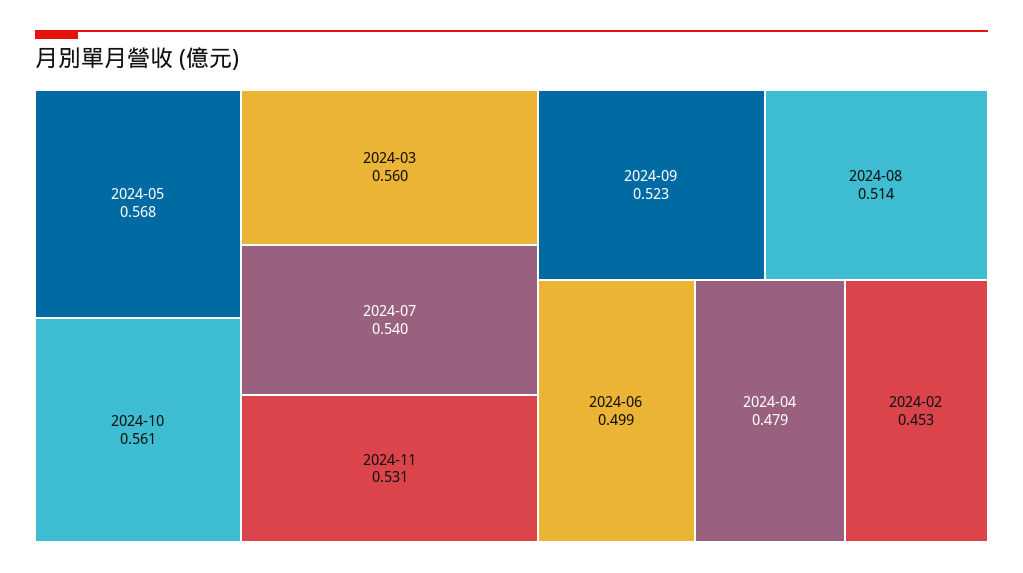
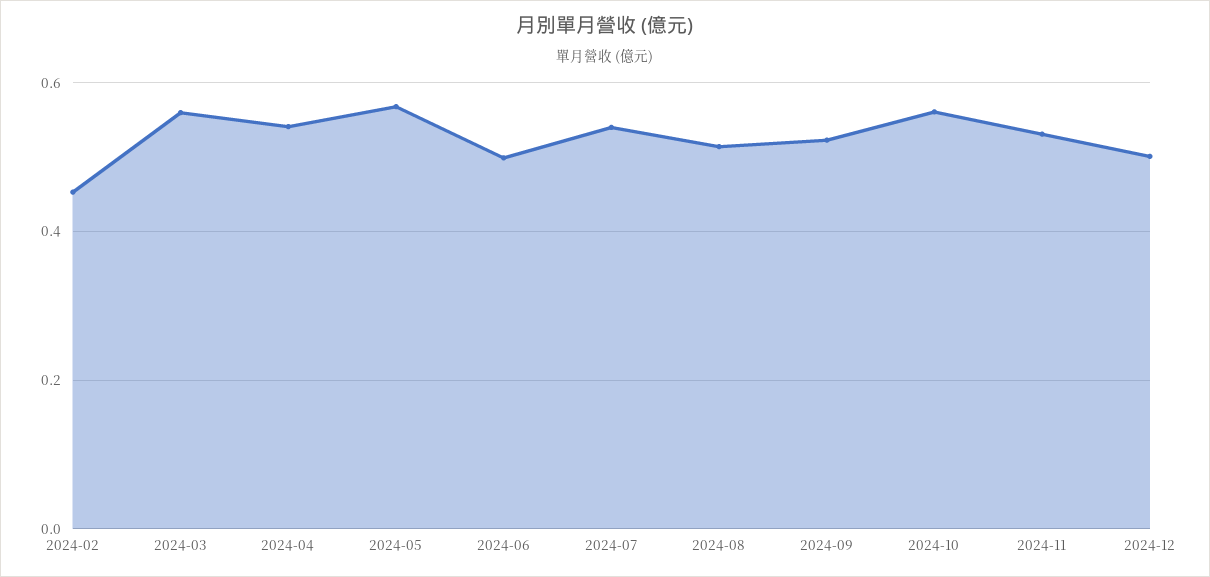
2024-04: 0.479 -> 0.54
2024-12: none -> 0.5

